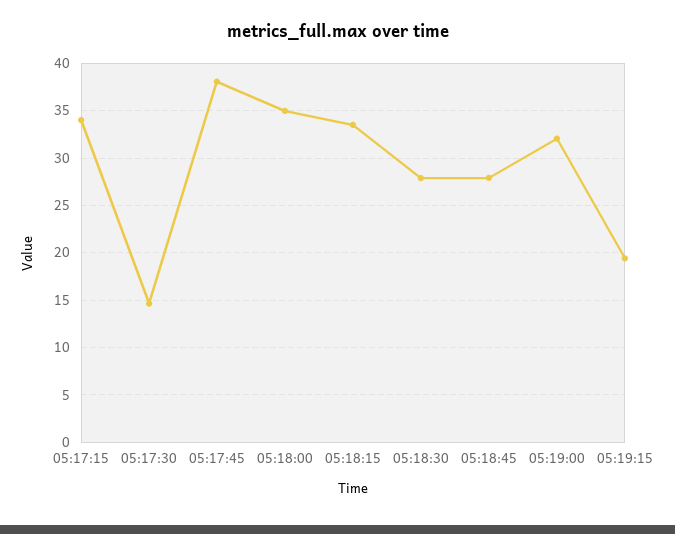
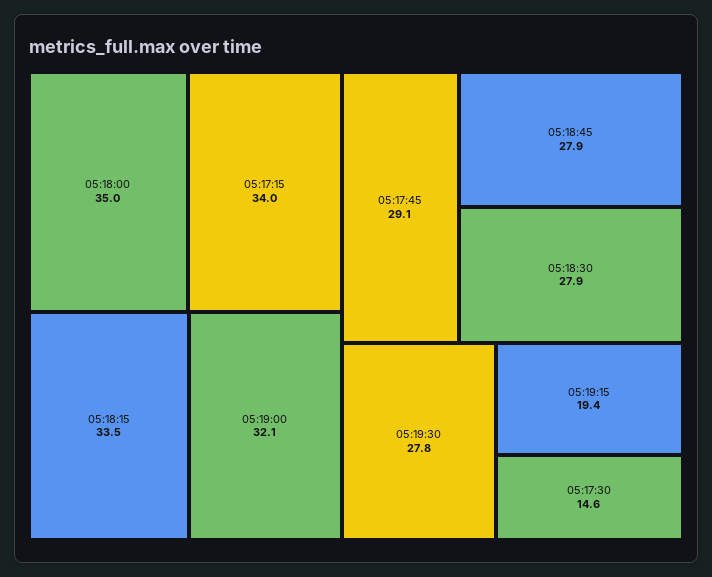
05:17:45: 38 -> 29.1
05:19:30: none -> 27.8

